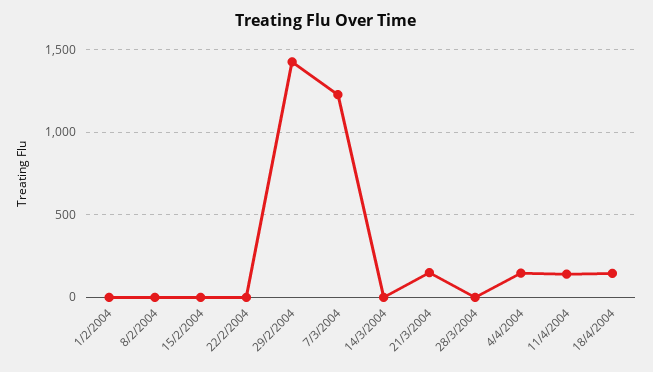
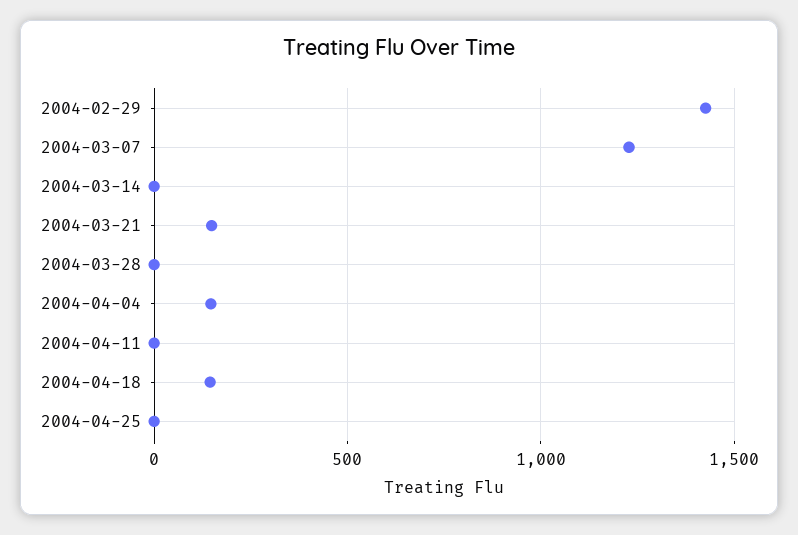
1/2/2004: 0 -> none
8/2/2004: 0 -> none
15/2/2004: 0 -> none
22/2/2004: 0 -> none
11/4/2004: 150 -> 0
2004-04-25: none -> 0

